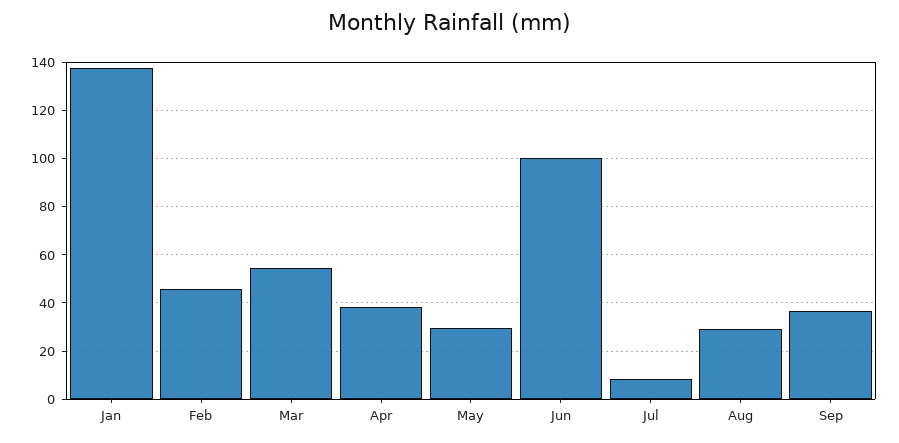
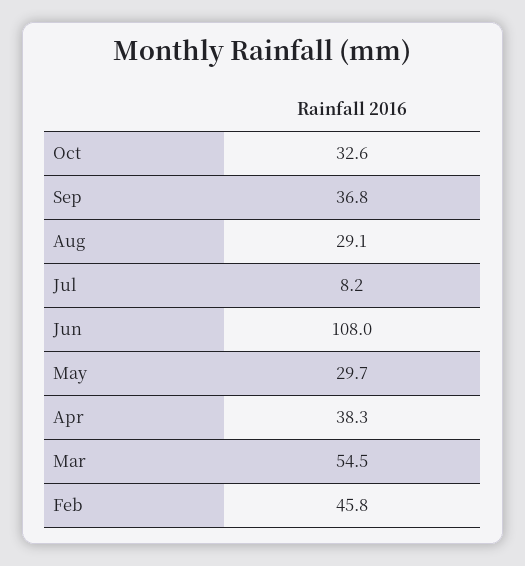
Jan: 137.5 -> none
Jun: 100 -> 108
Oct: none -> 32.6

